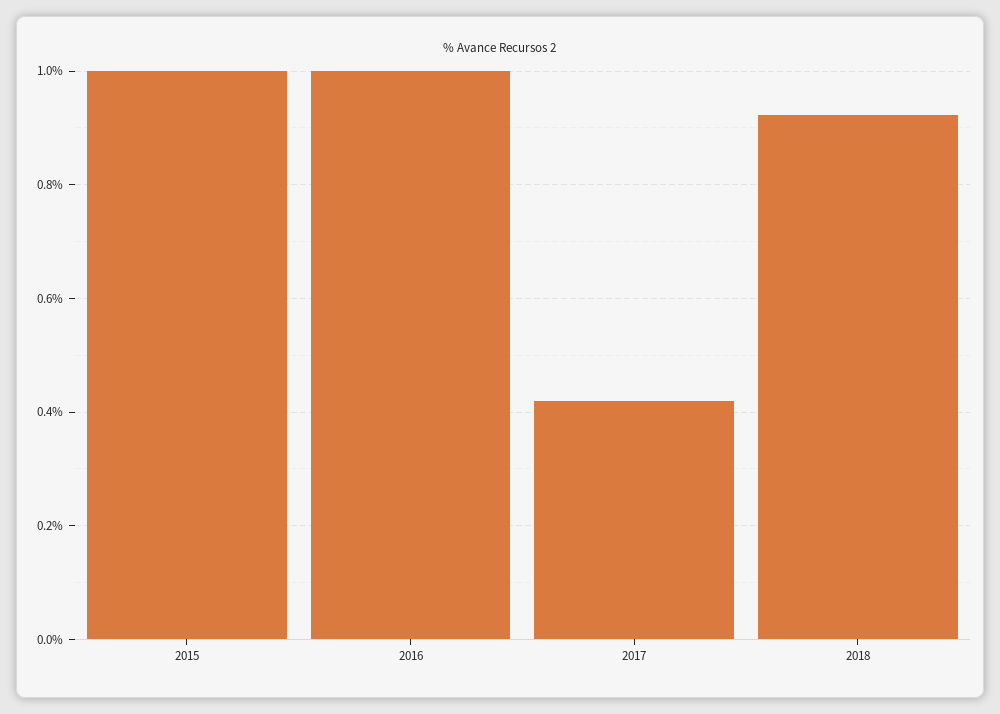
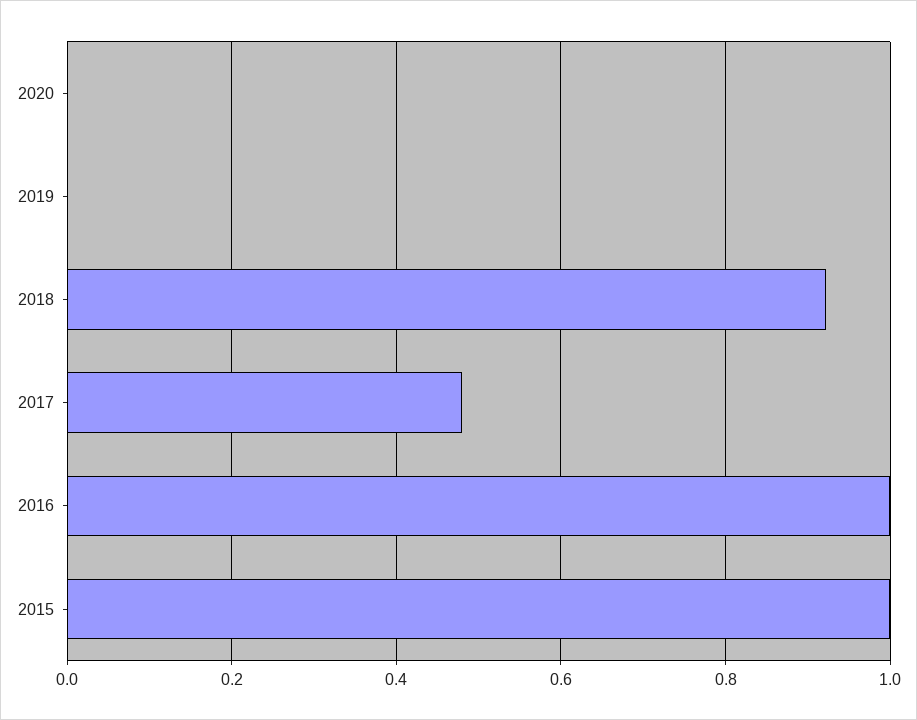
2017: 0.42 -> 0.48
2020: none -> 0
2019: none -> 0

